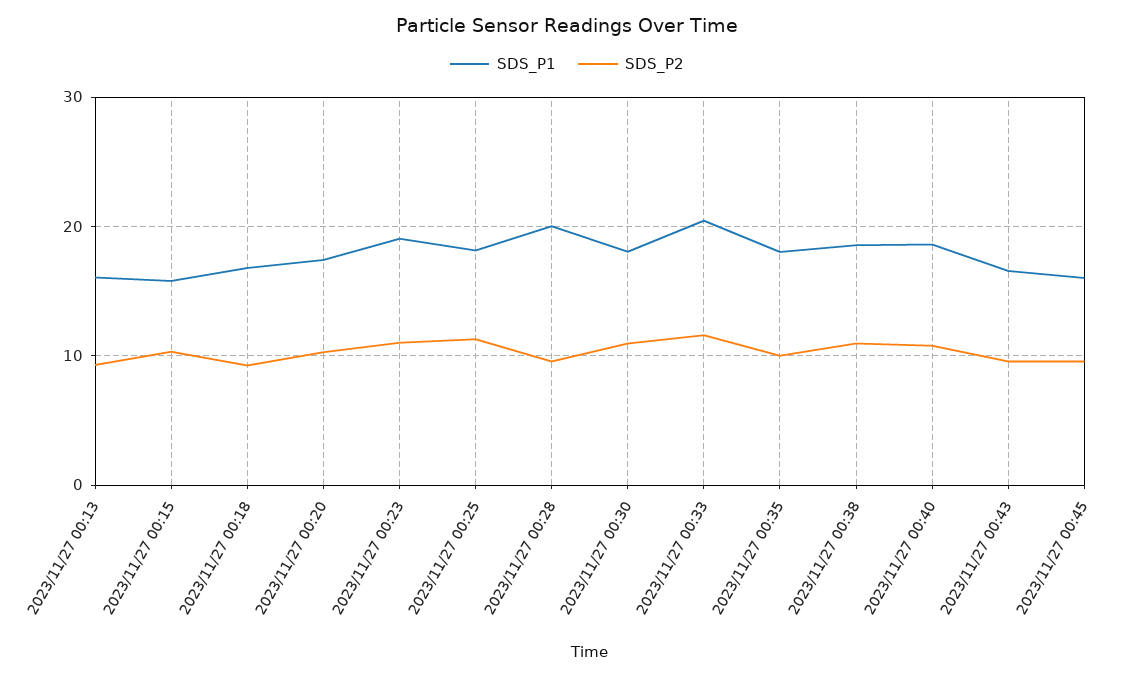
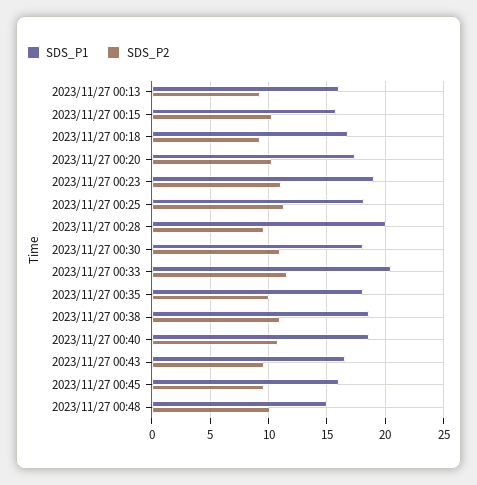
SDS_P1, 2023/11/27 00:48: none -> 15
SDS_P2, 2023/11/27 00:48: none -> 10

